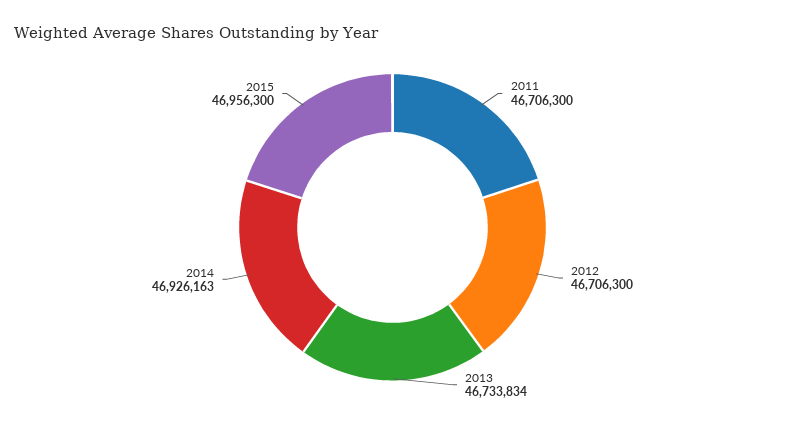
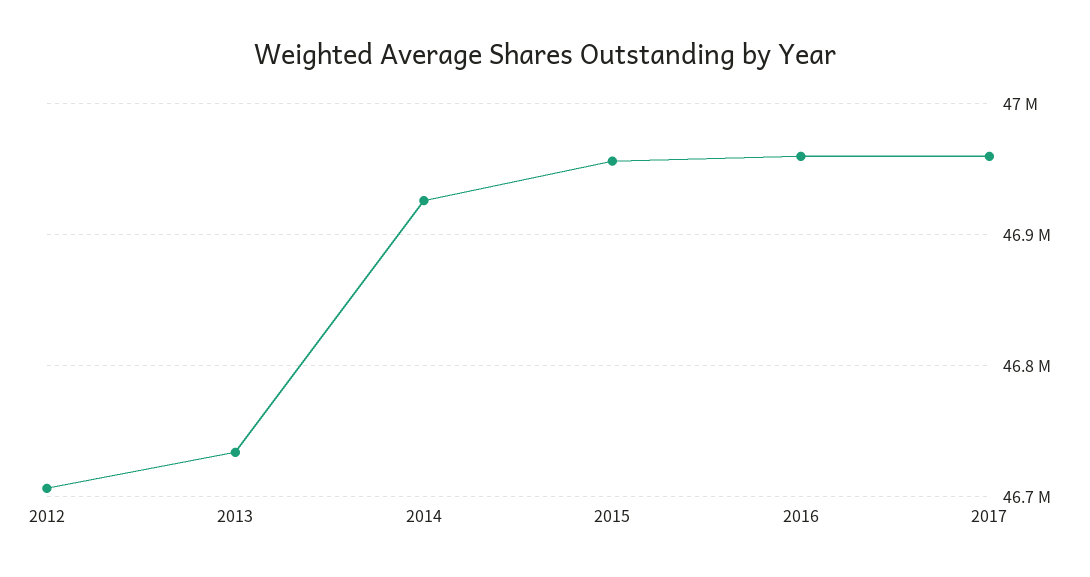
2011: 46706300 -> none
2016: none -> 46960000
2017: none -> 46960000

